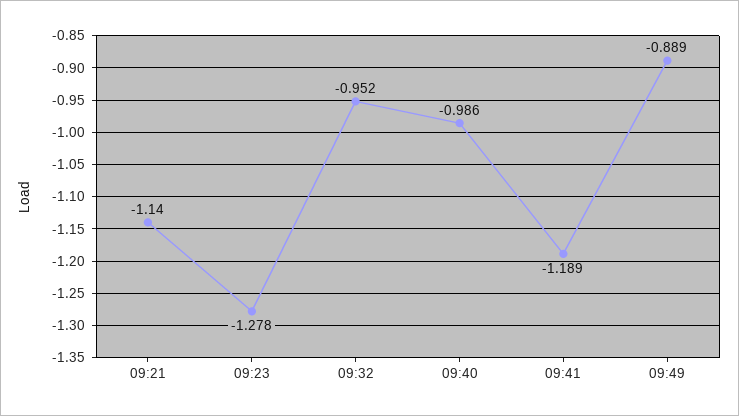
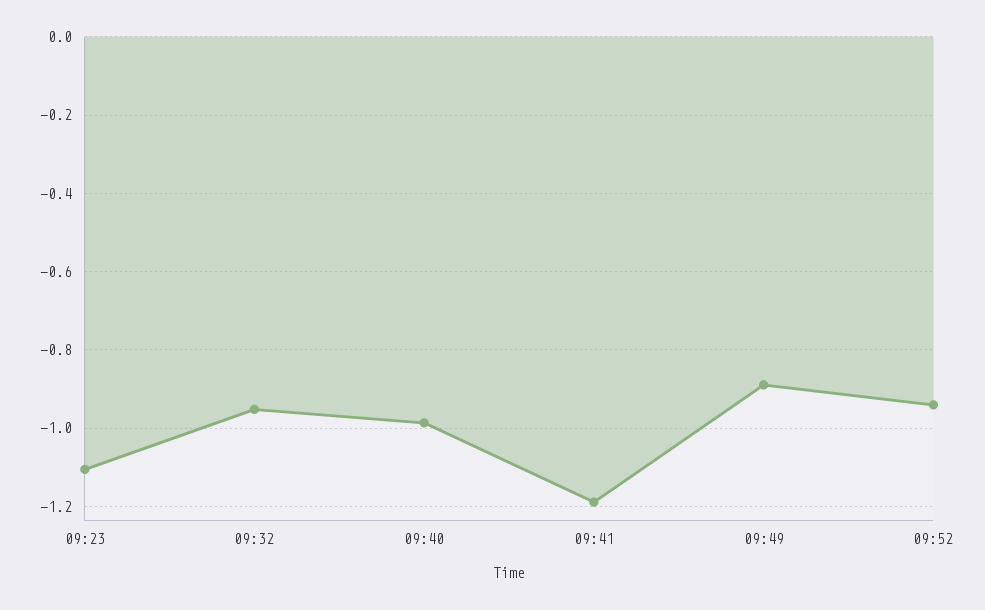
09:21: -1.14 -> none
09:23: -1.278 -> -1.1
09:52: none -> -0.94

